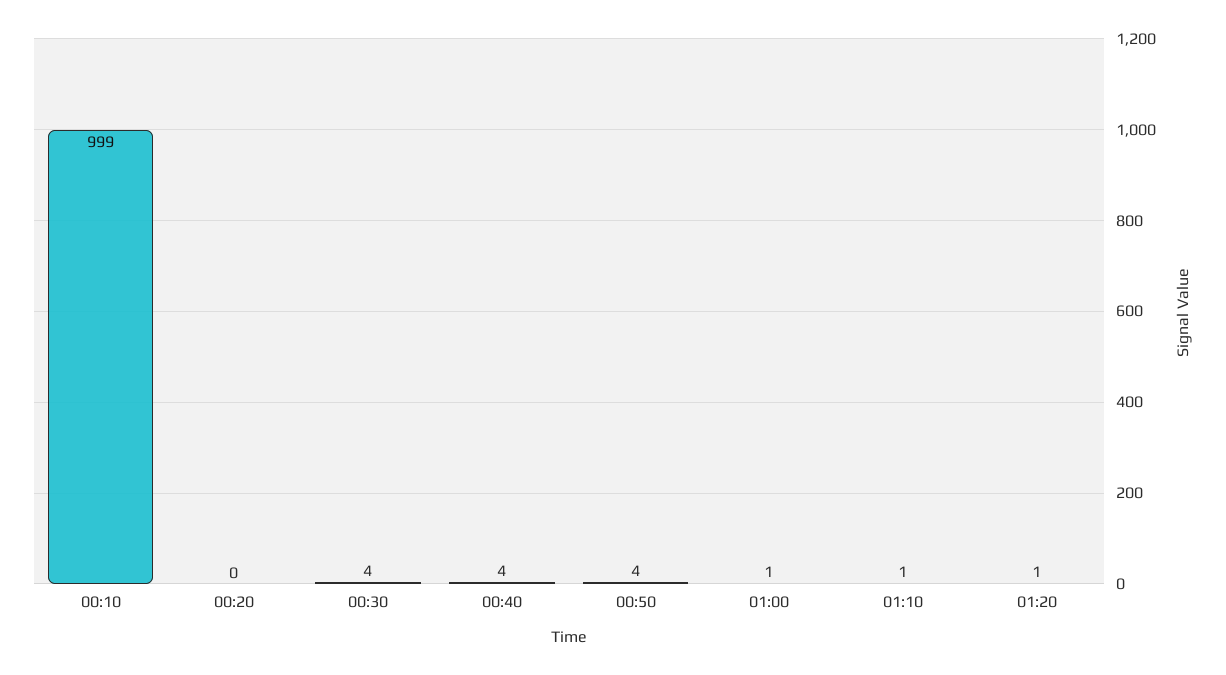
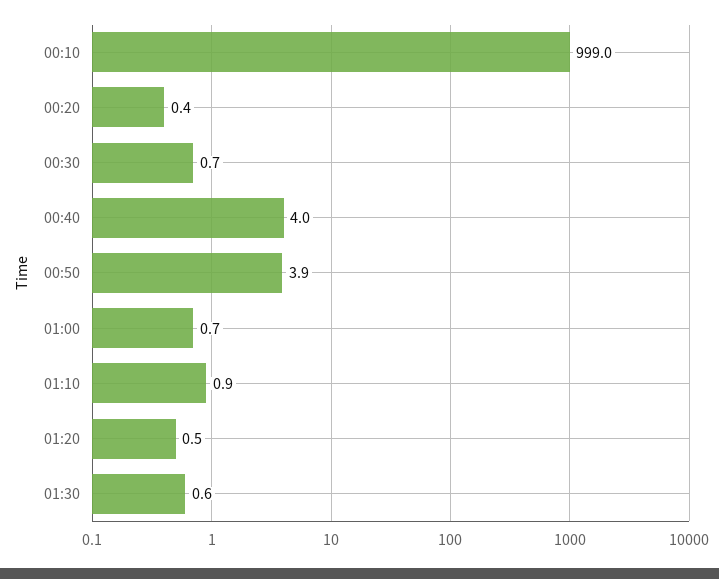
00:30: 4 -> 0.7
01:30: none -> 0.6

